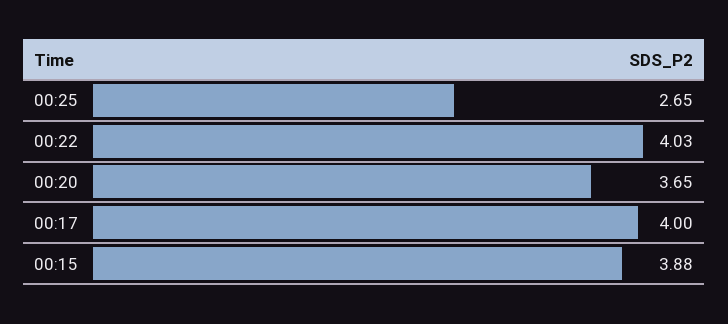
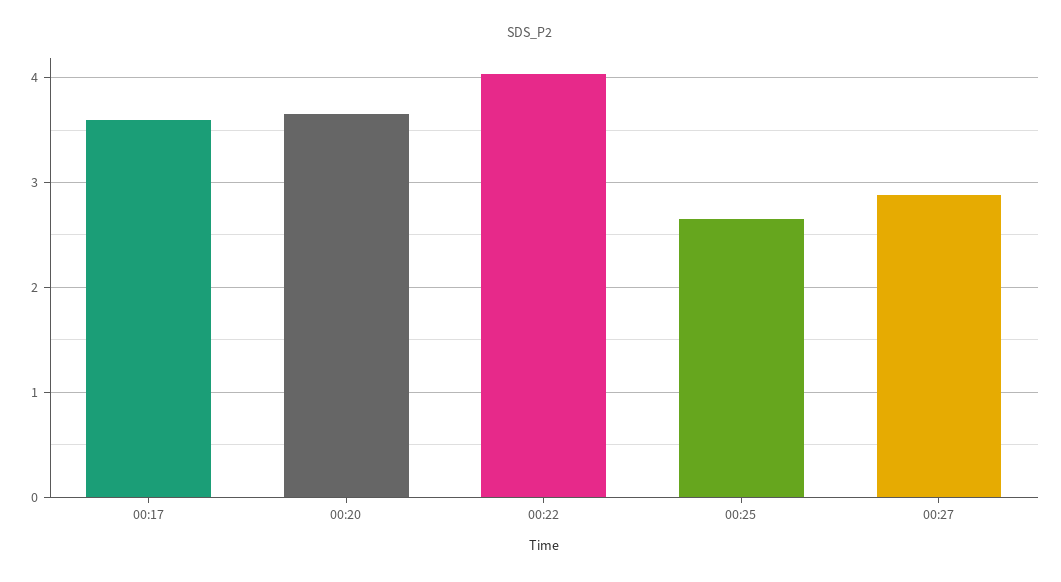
00:17: 4 -> 3.6
00:15: 3.88 -> none
00:27: none -> 2.9

